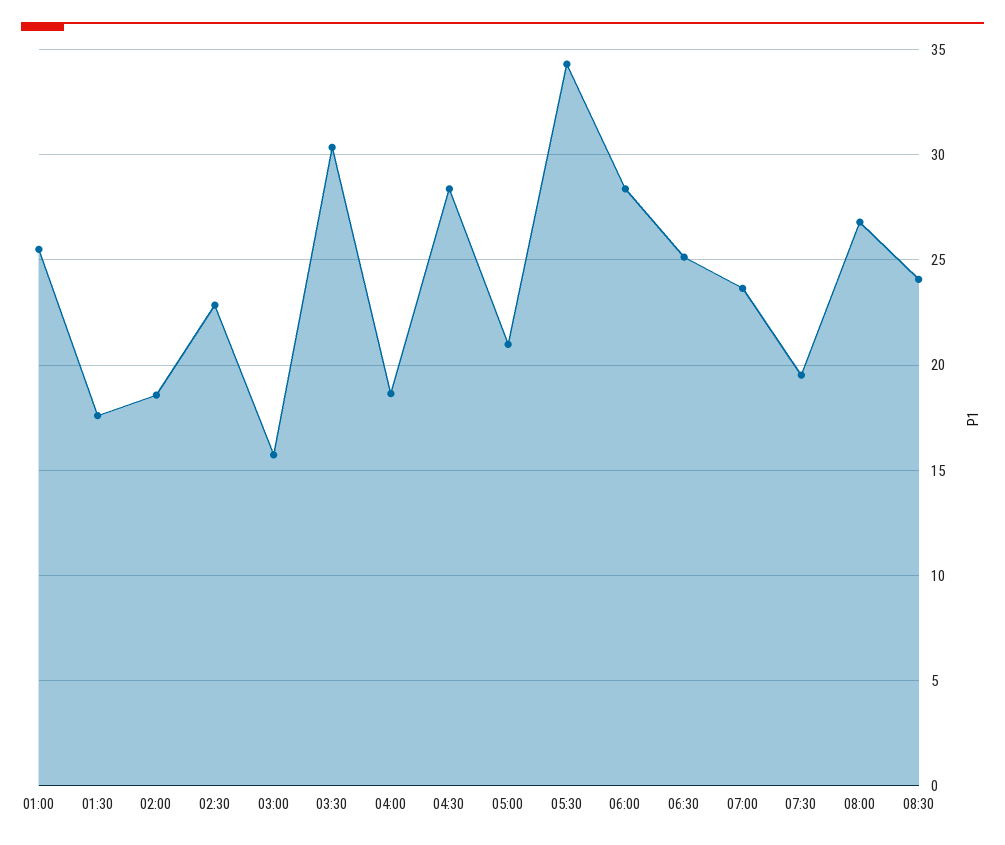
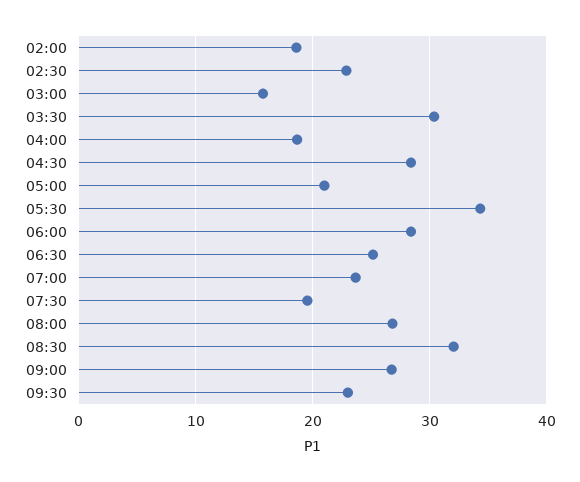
01:00: 25.5 -> none
01:30: 17.5 -> none
08:30: 24 -> 32
09:00: none -> 27
09:30: none -> 23

